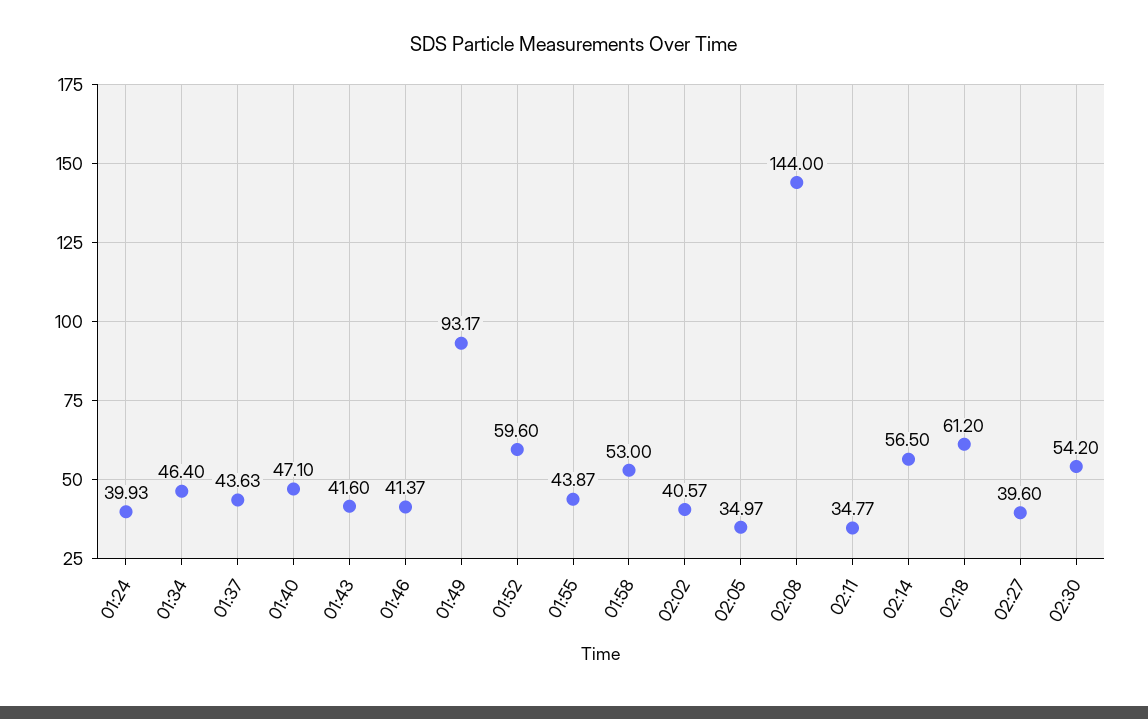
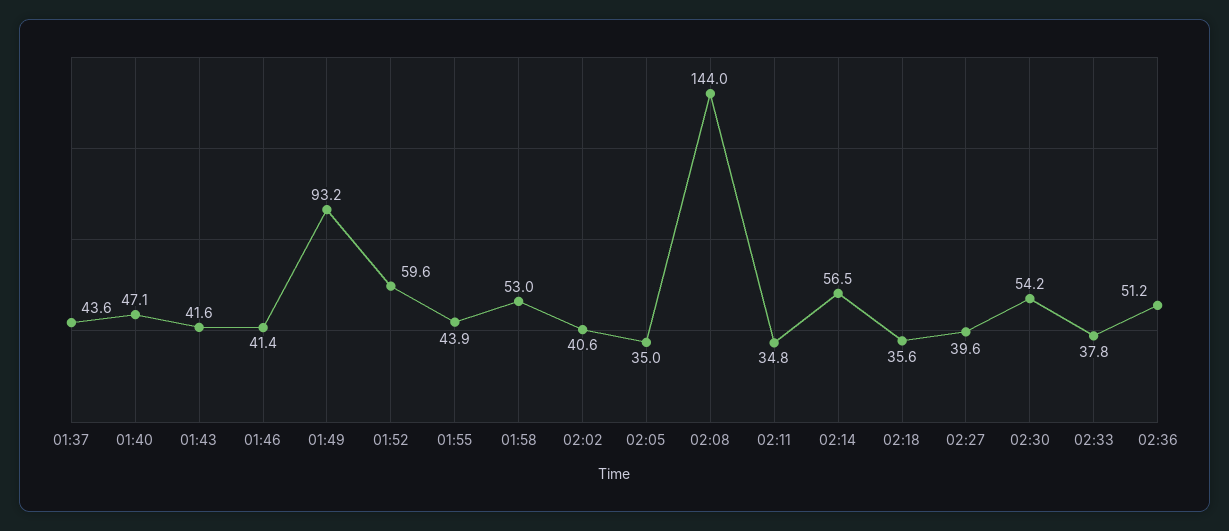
01:24: 39.93 -> none
01:34: 46.4 -> none
02:18: 61.2 -> 35.6
02:33: none -> 37.8
02:36: none -> 51.2

